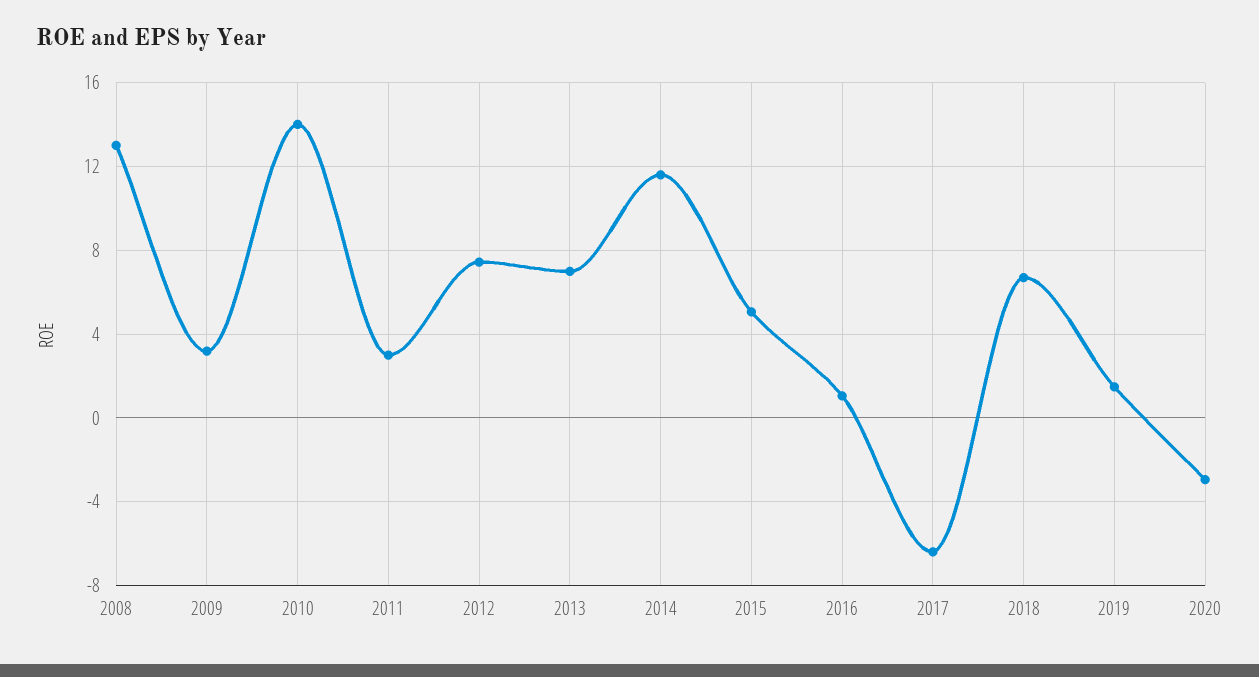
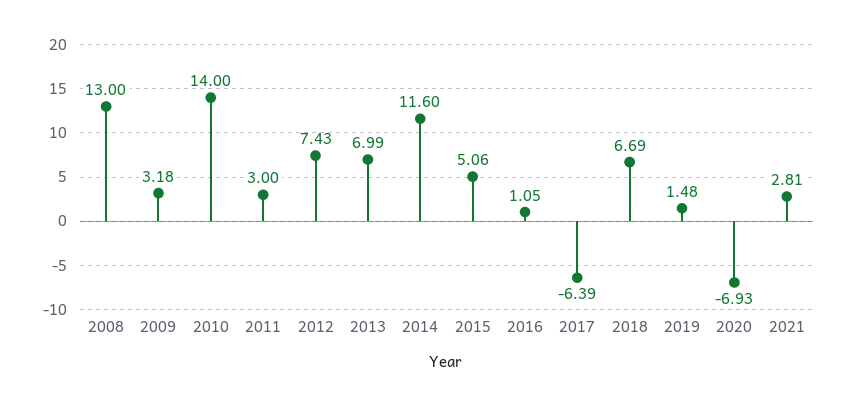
2020: -3 -> -6.93
2021: none -> 2.81

